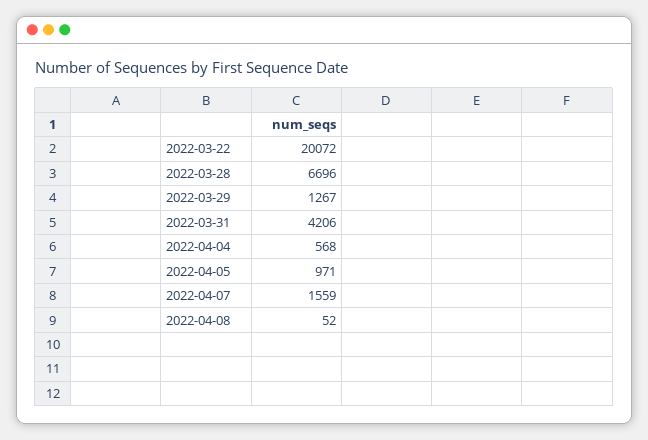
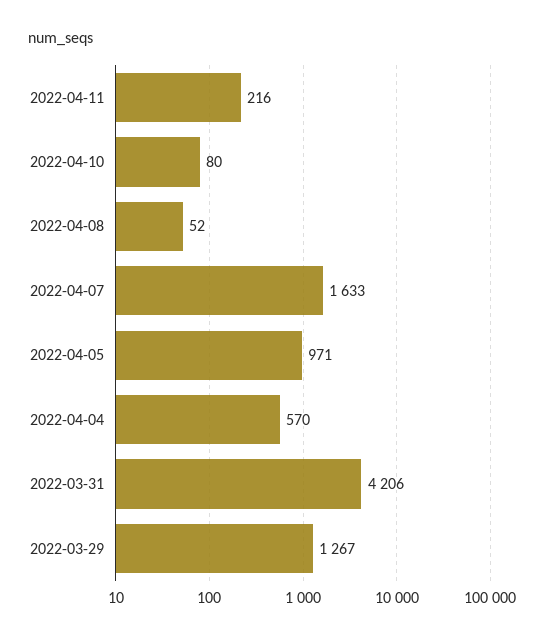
2022-03-22: 20072 -> none
2022-03-28: 6696 -> none
2022-04-04: 568 -> 570
2022-04-07: 1559 -> 1633
2022-04-11: none -> 216
2022-04-10: none -> 80

